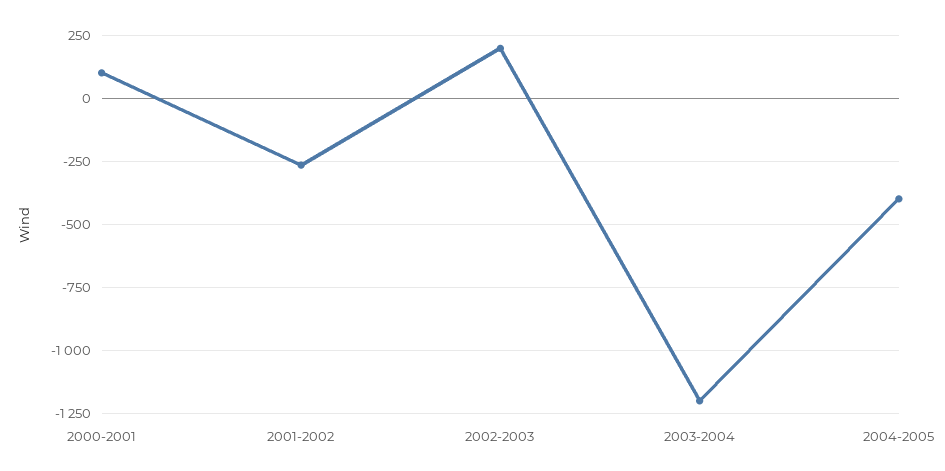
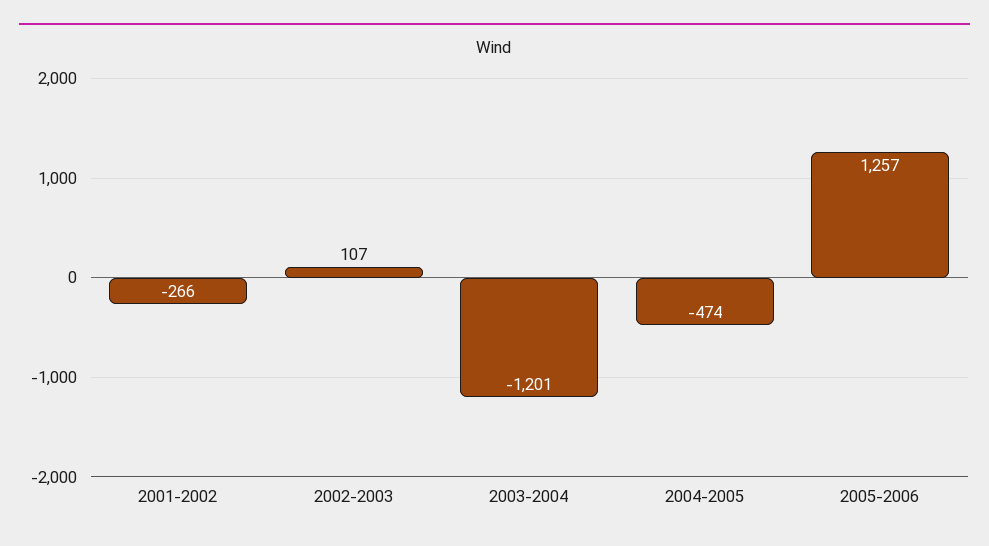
2000-2001: 100 -> none
2002-2003: 200 -> 107
2004-2005: -400 -> -474
2005-2006: none -> 1257

